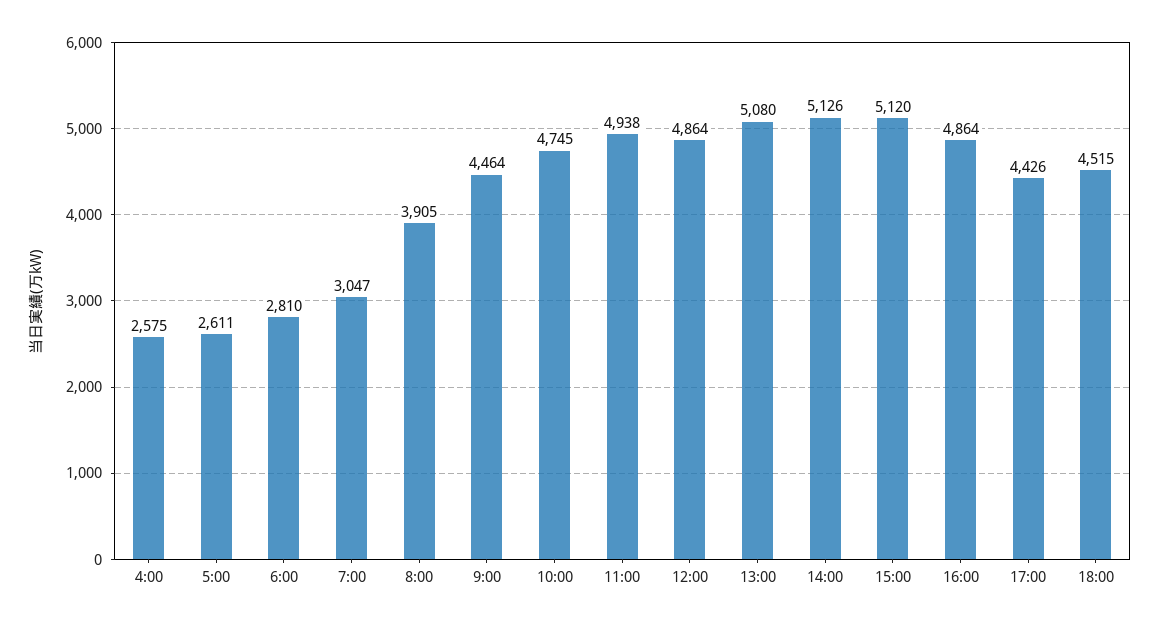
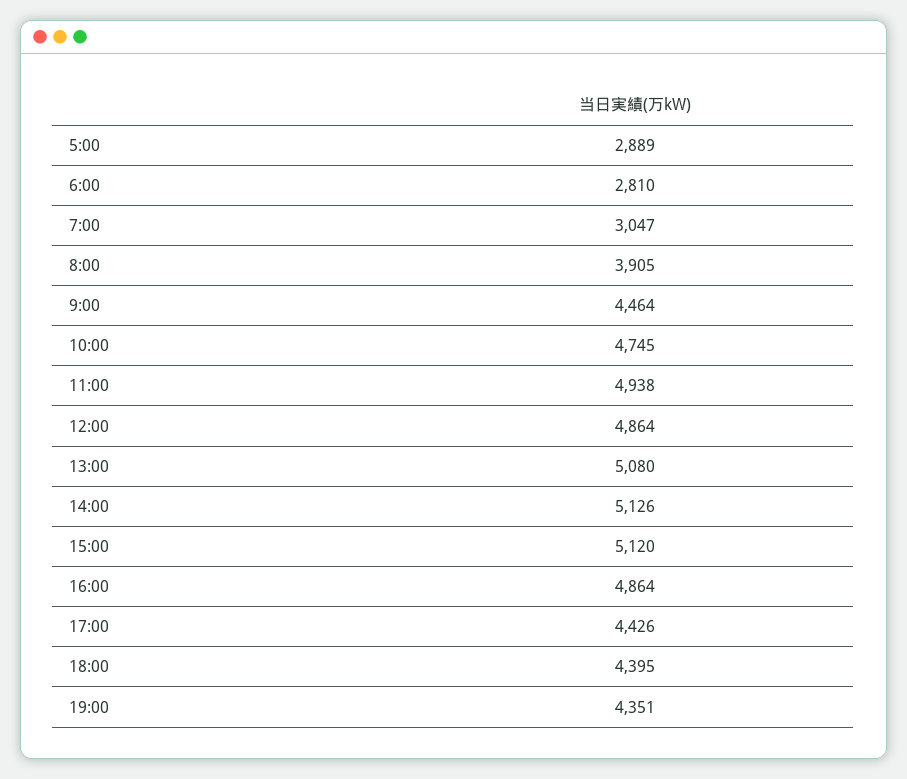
4:00: 2575 -> none
5:00: 2611 -> 2889
18:00: 4515 -> 4395
19:00: none -> 4351

